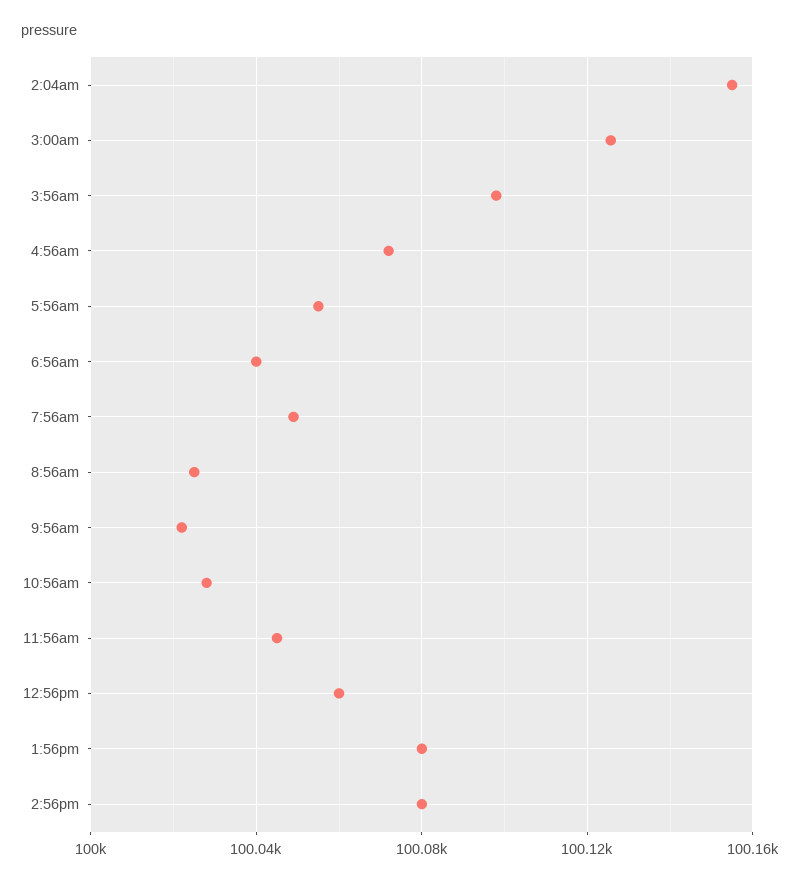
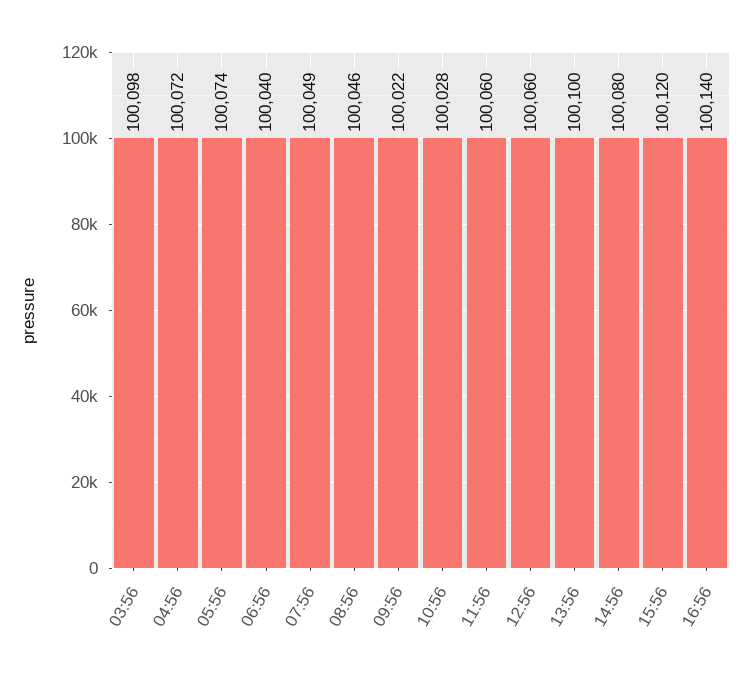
2:04am: 100155 -> none
3:00am: 100125 -> none
5:56am: 100055 -> 100074
8:56am: 100025 -> 100046
11:56am: 100045 -> 100060
1:56pm: 100080 -> 100100
15:56: none -> 100120
16:56: none -> 100140

